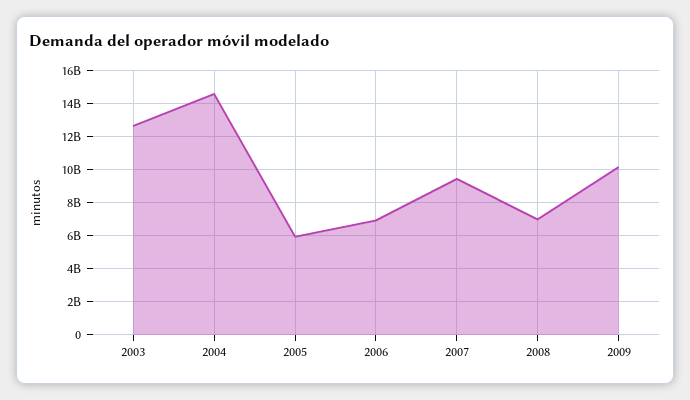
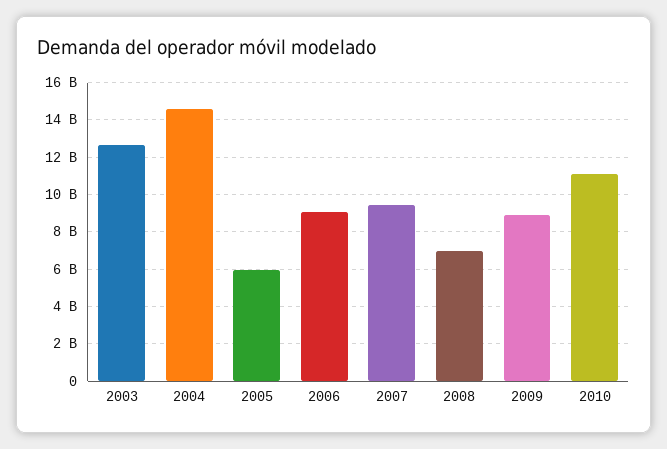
2006: 7000000000 -> 9000000000
2009: 10000000000 -> 9000000000
2010: none -> 11000000000

